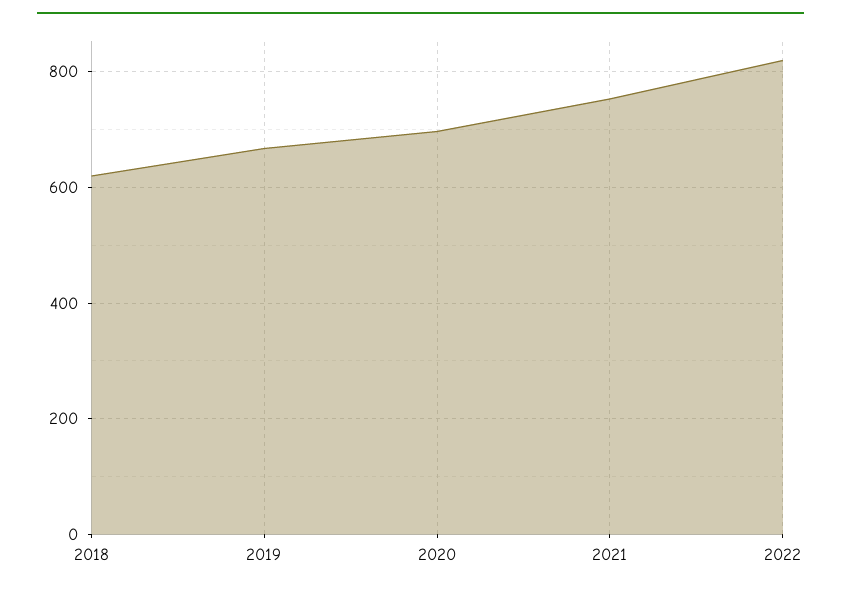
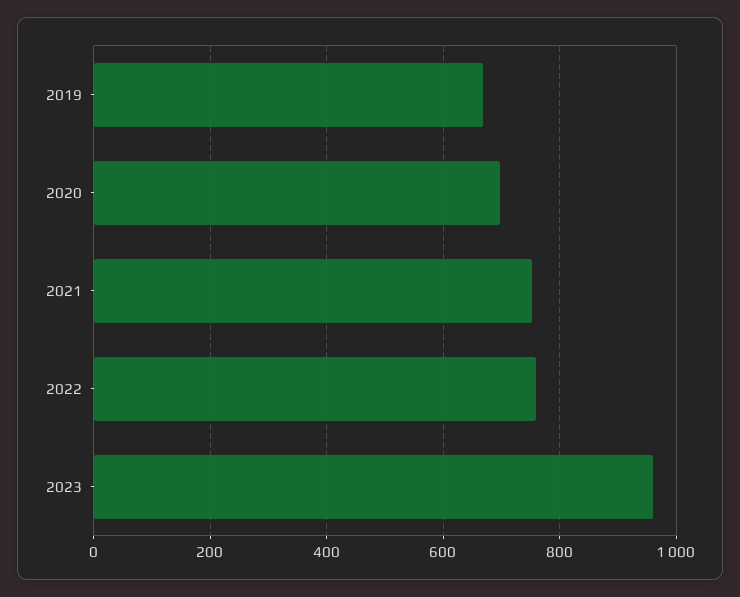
2018: 620 -> none
2022: 820 -> 760
2023: none -> 960

